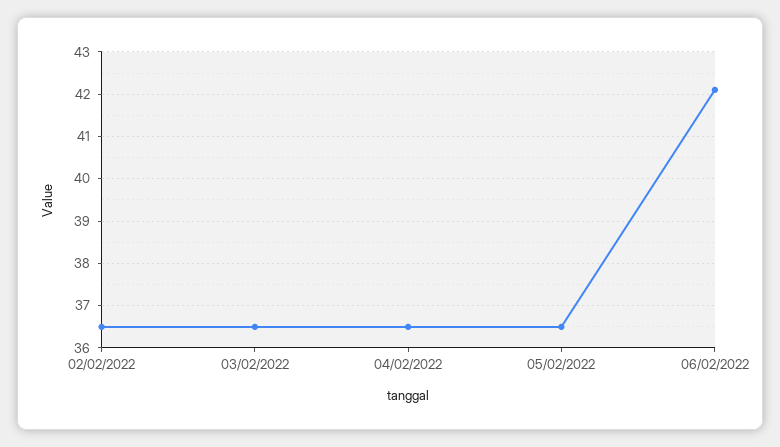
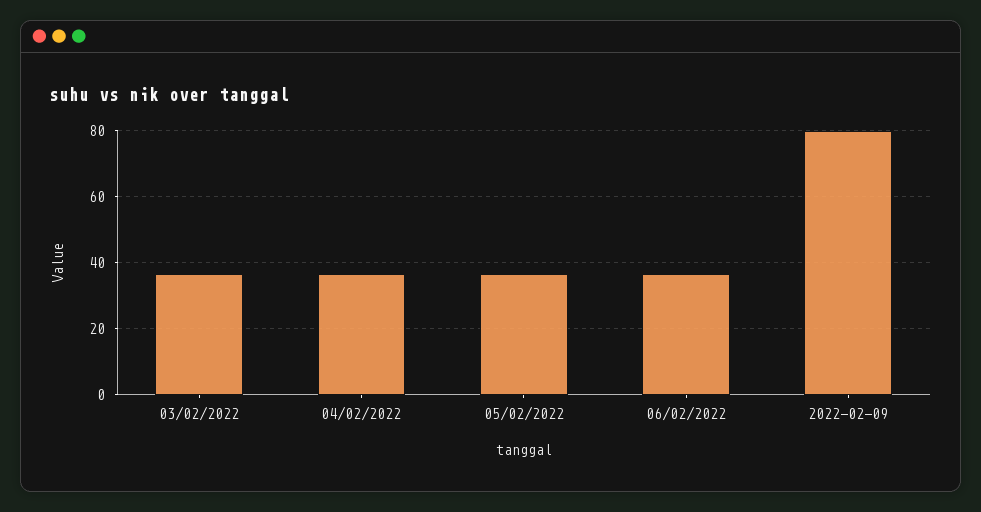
02/02/2022: 36.5 -> none
06/02/2022: 42 -> 36
2022-02-09: none -> 80

